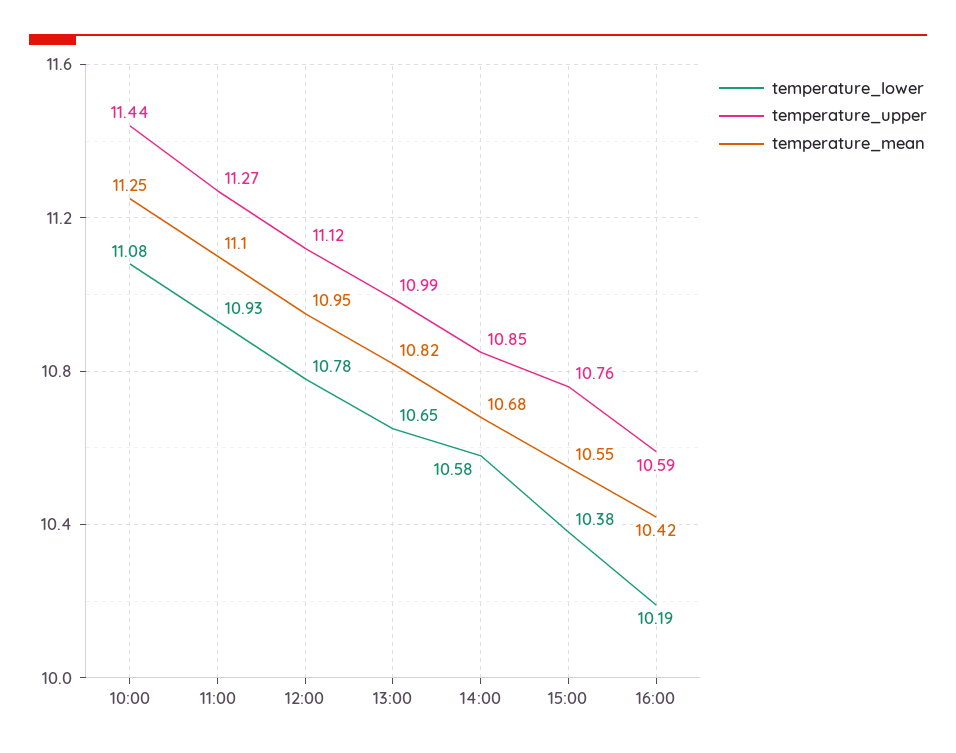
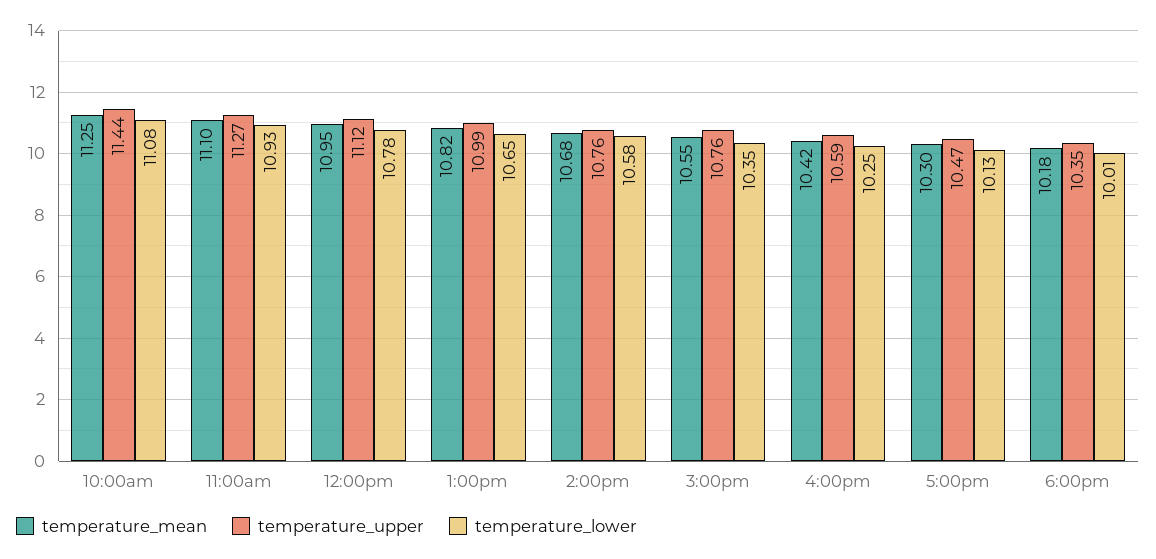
temperature_upper, 14:00: 10.85 -> 10.76
temperature_lower, 15:00: 10.38 -> 10.35
temperature_lower, 16:00: 10.19 -> 10.25
temperature_mean, 5:00pm: none -> 10.3
temperature_upper, 5:00pm: none -> 10.47
temperature_lower, 5:00pm: none -> 10.13
temperature_mean, 6:00pm: none -> 10.18
temperature_upper, 6:00pm: none -> 10.35
temperature_lower, 6:00pm: none -> 10.01

